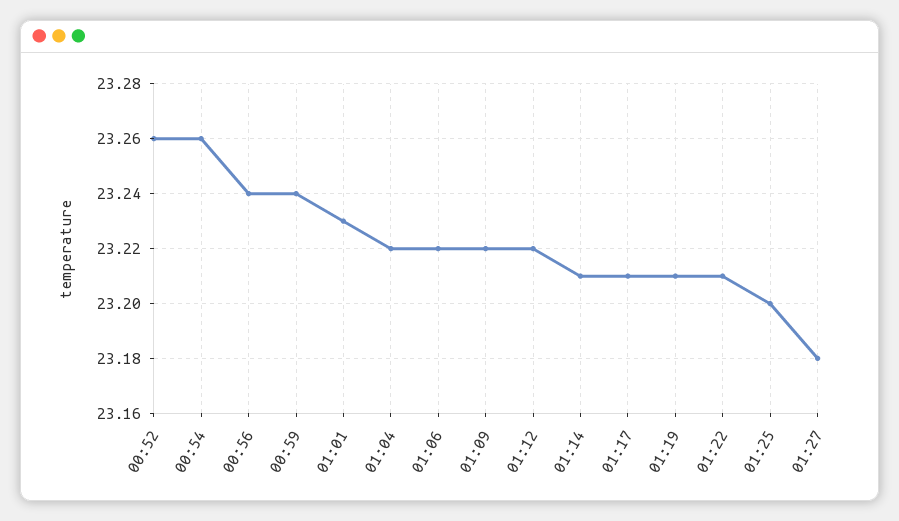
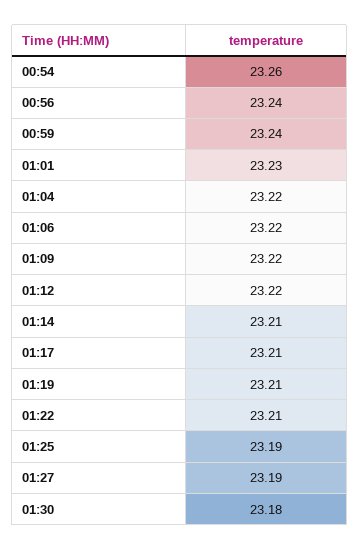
00:52: 23.26 -> none
01:25: 23.2 -> 23.19
01:27: 23.18 -> 23.19
01:30: none -> 23.18

